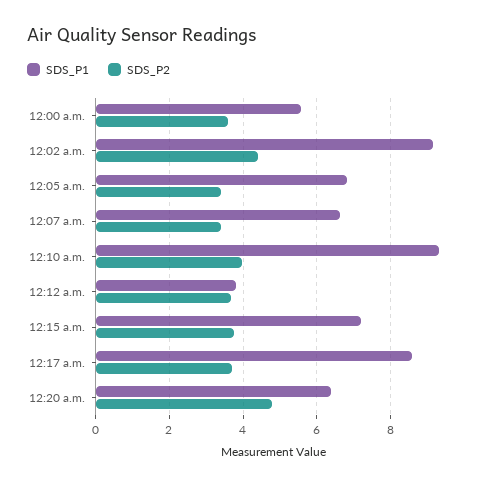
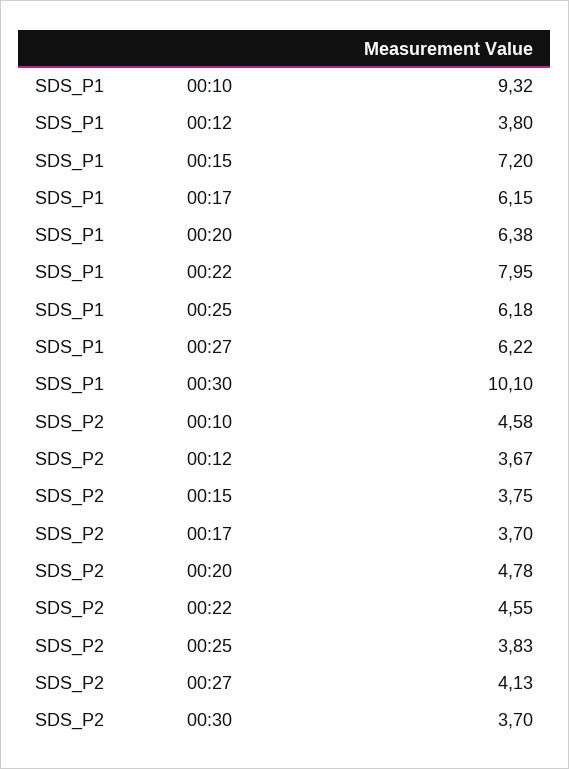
SDS_P1, 12:00 a.m.: 5.6 -> none
SDS_P2, 12:00 a.m.: 3.6 -> none
SDS_P1, 12:02 a.m.: 9.2 -> none
SDS_P2, 12:02 a.m.: 4.4 -> none
SDS_P1, 12:05 a.m.: 6.8 -> none
SDS_P2, 12:05 a.m.: 3.4 -> none
SDS_P1, 12:07 a.m.: 6.6 -> none
SDS_P2, 12:07 a.m.: 3.4 -> none
SDS_P2, 12:10 a.m.: 4 -> 4.58
SDS_P1, 12:17 a.m.: 8.6 -> 6.15
SDS_P1, 00:22: none -> 7.95
SDS_P1, 00:25: none -> 6.18
SDS_P1, 00:27: none -> 6.22
SDS_P1, 00:30: none -> 10.1
SDS_P2, 00:22: none -> 4.55
SDS_P2, 00:25: none -> 3.83
SDS_P2, 00:27: none -> 4.13
SDS_P2, 00:30: none -> 3.7

